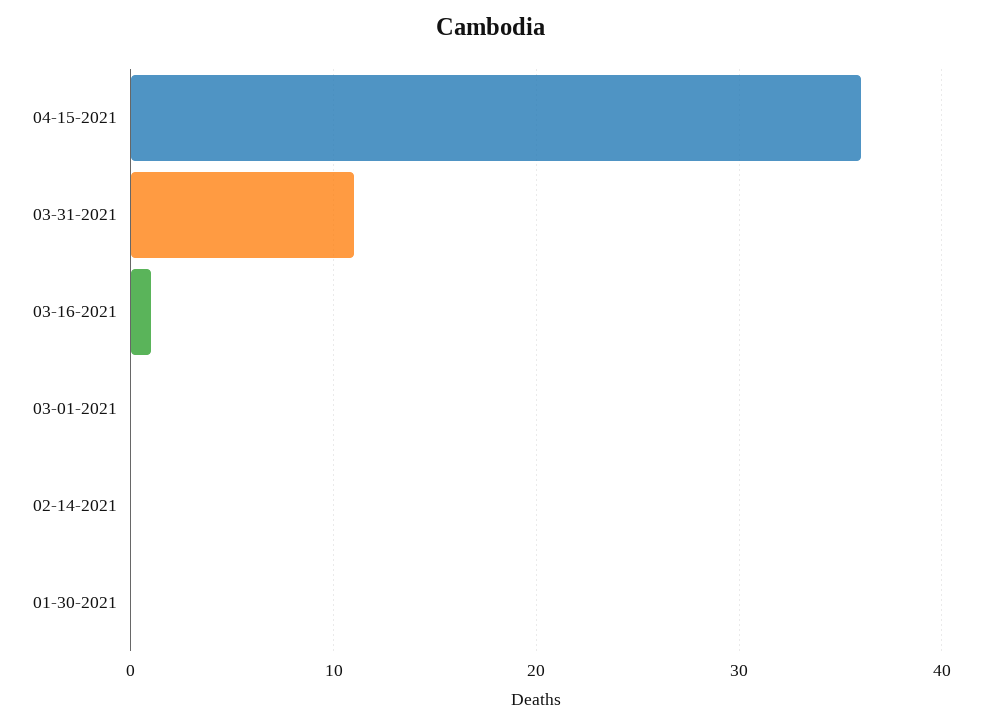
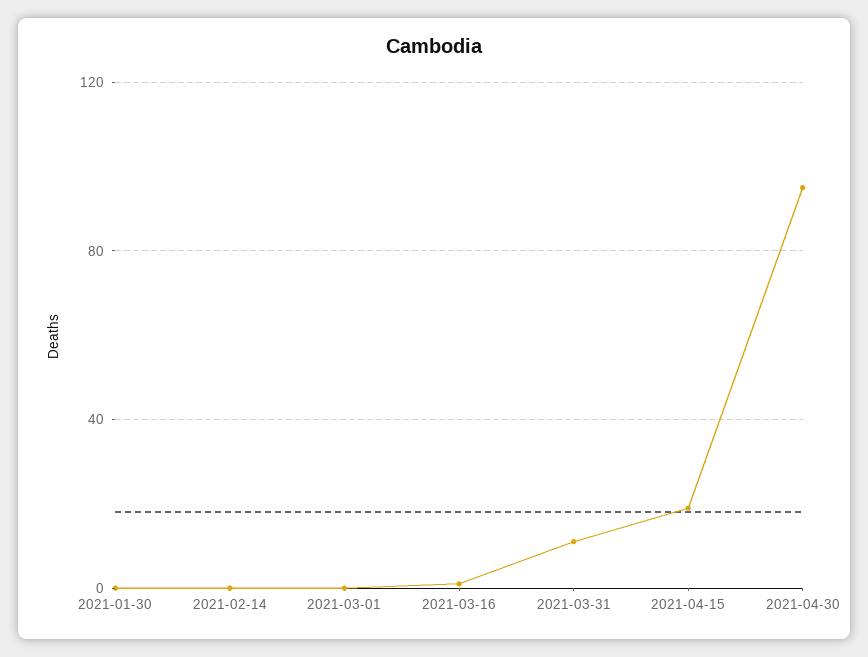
04-15-2021: 36 -> 20
2021-04-30: none -> 95

